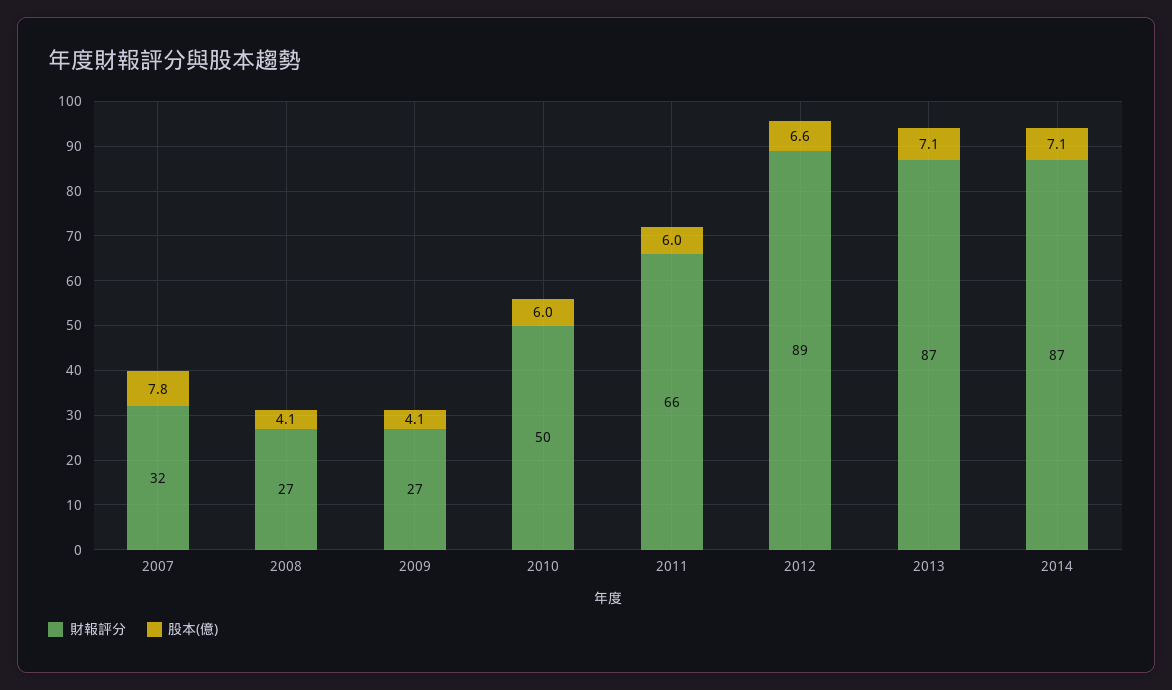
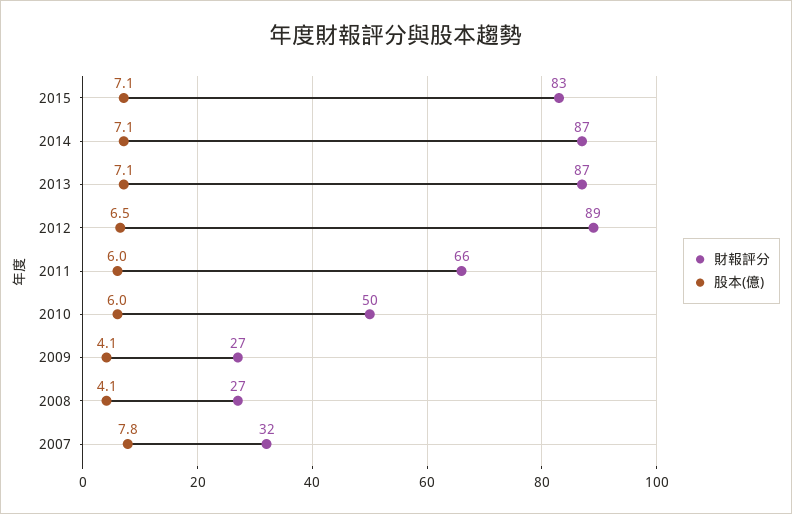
股本(億), 2012: 6.6 -> 6.5
財報評分, 2015: none -> 83
股本(億), 2015: none -> 7.1

